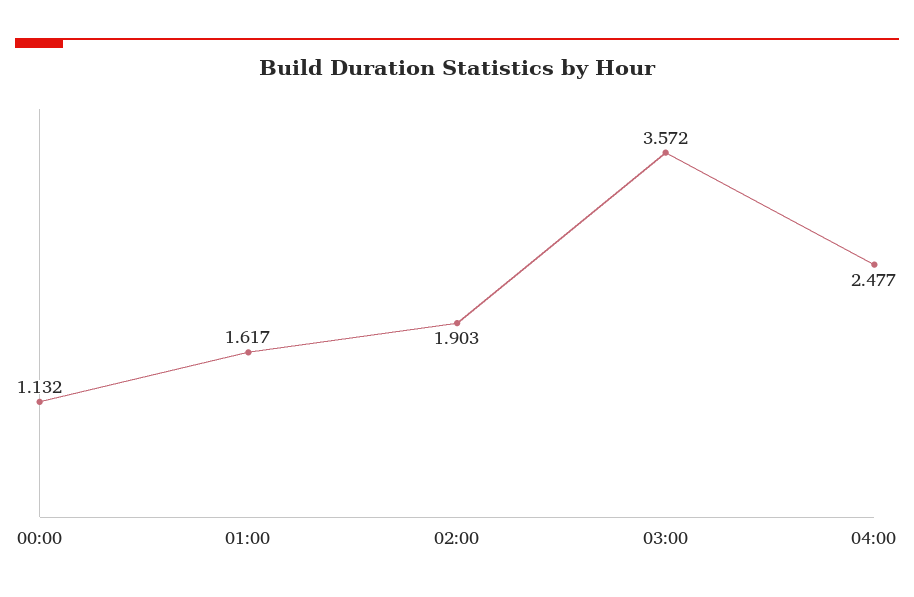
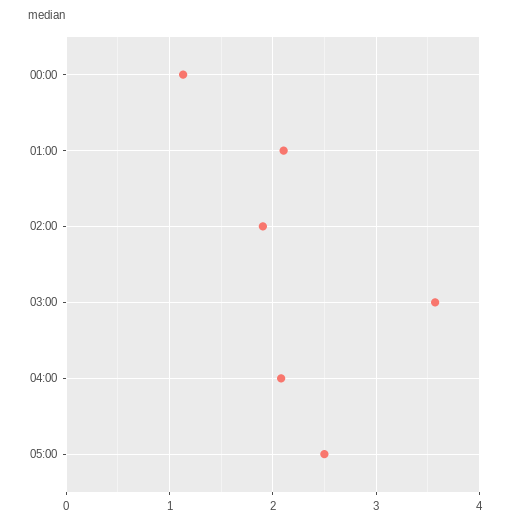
01:00: 1.617 -> 2.1
04:00: 2.477 -> 2.1
05:00: none -> 2.5

